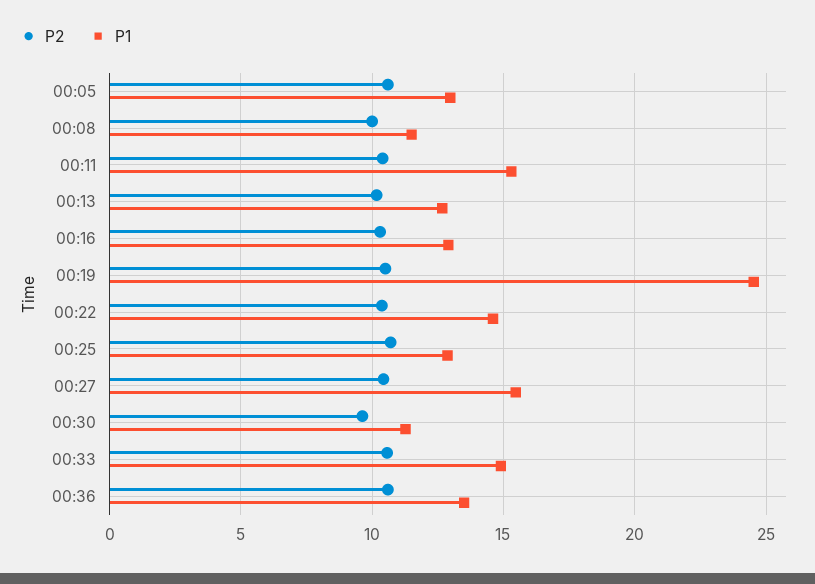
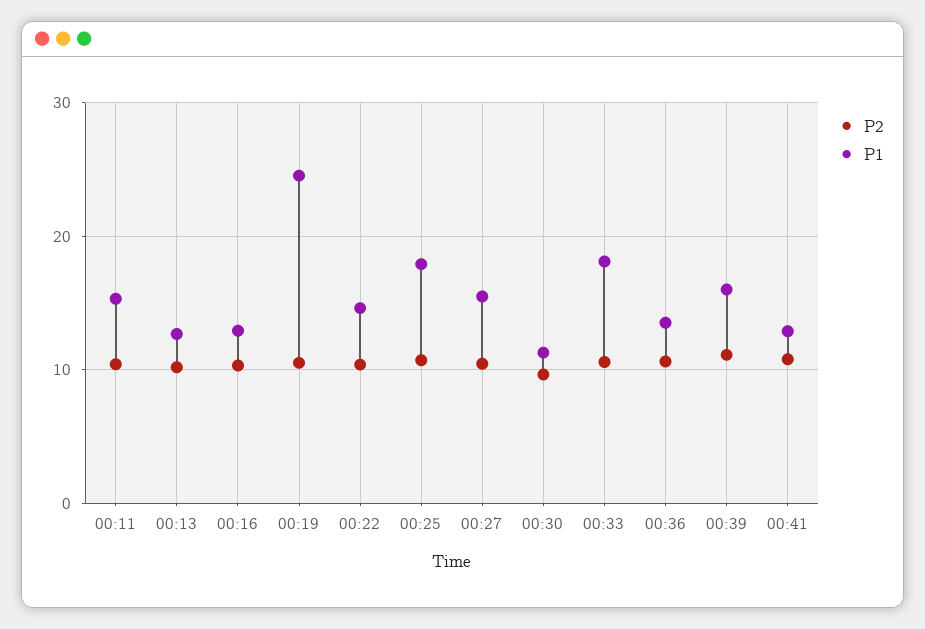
P2, 00:05: 10.5 -> none
P1, 00:05: 13 -> none
P2, 00:08: 10 -> none
P1, 00:08: 11.5 -> none
P1, 00:25: 13 -> 18
P1, 00:33: 15 -> 18
P2, 00:39: none -> 11
P1, 00:39: none -> 16
P2, 00:41: none -> 11
P1, 00:41: none -> 13

